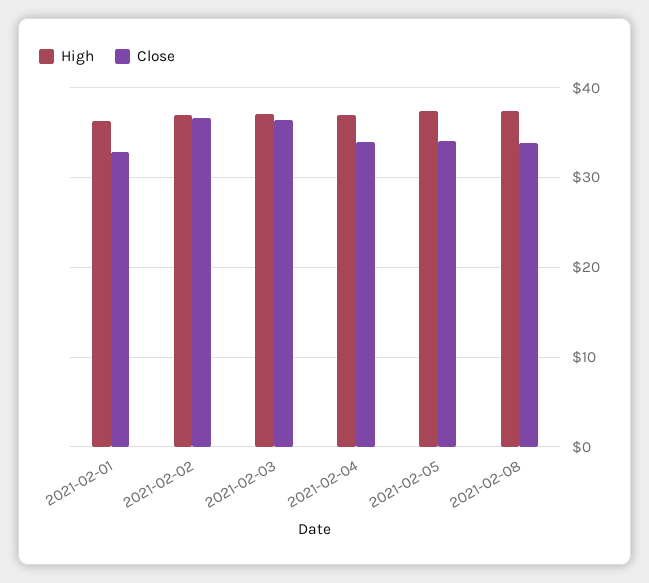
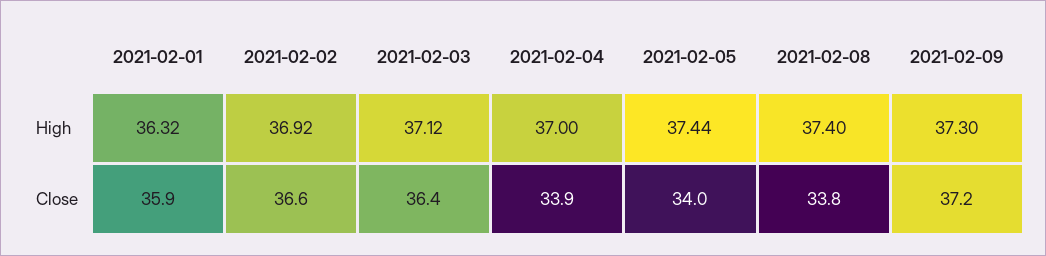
Close, 2021-02-01: 33 -> 35.9
High, 2021-02-09: none -> 37.3
Close, 2021-02-09: none -> 37.2

